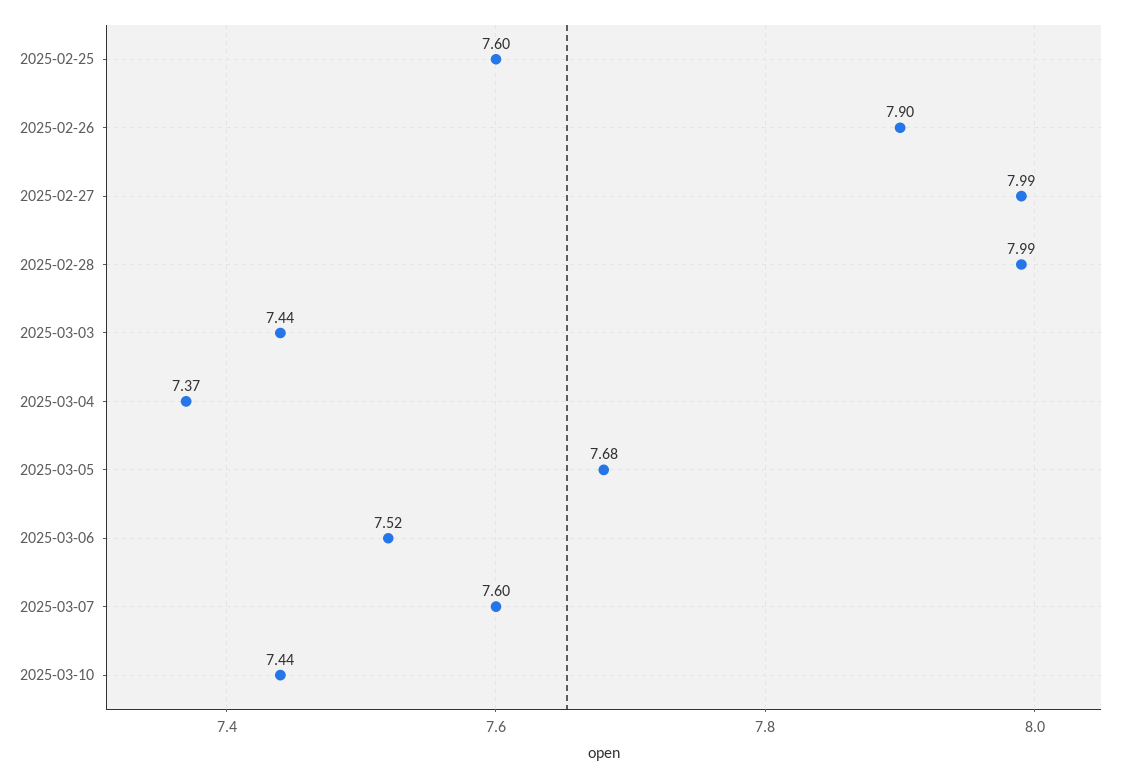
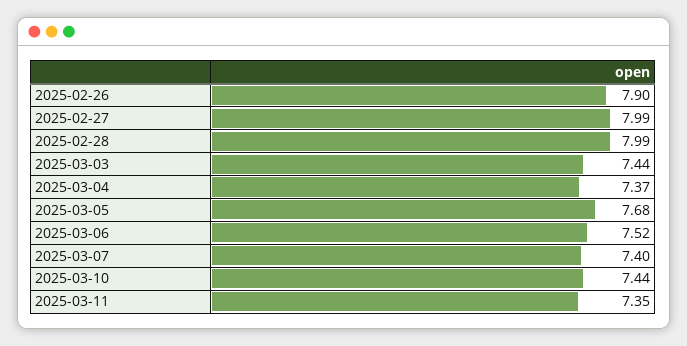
2025-02-25: 7.6 -> none
2025-03-07: 7.6 -> 7.4
2025-03-11: none -> 7.35

